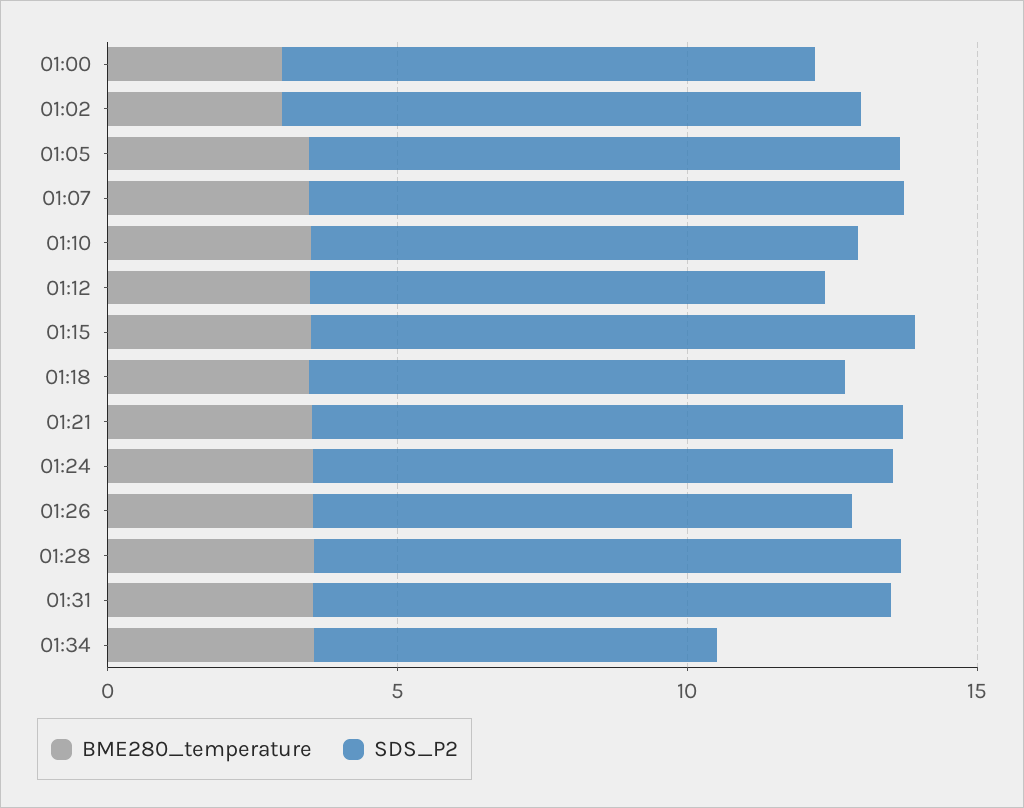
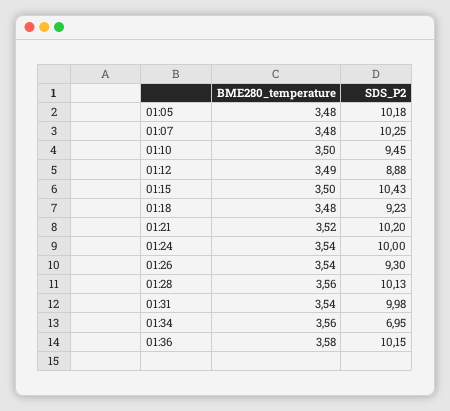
BME280_temperature, 01:00: 3 -> none
SDS_P2, 01:00: 9 -> none
BME280_temperature, 01:02: 3 -> none
SDS_P2, 01:02: 10 -> none
BME280_temperature, 01:36: none -> 3.58
SDS_P2, 01:36: none -> 10.15

